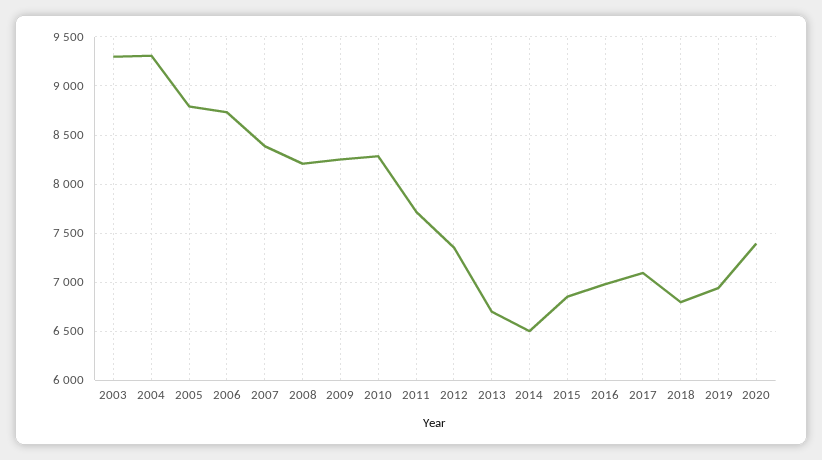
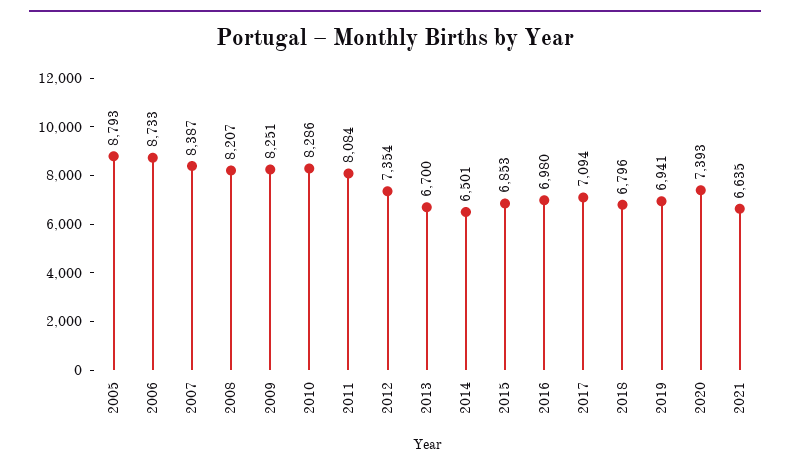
2003: 9300 -> none
2004: 9300 -> none
2011: 7700 -> 8084
2021: none -> 6635

